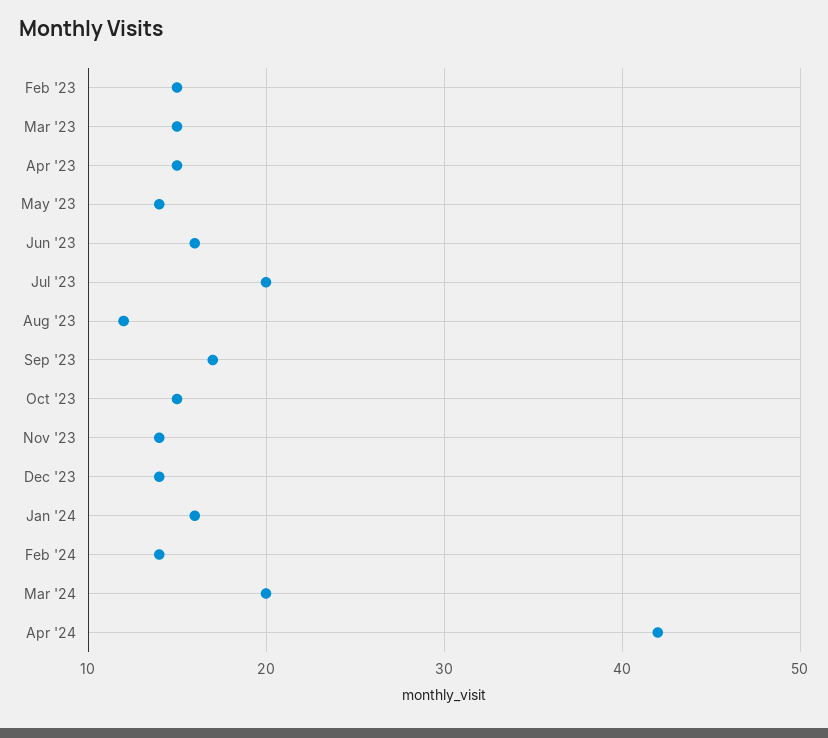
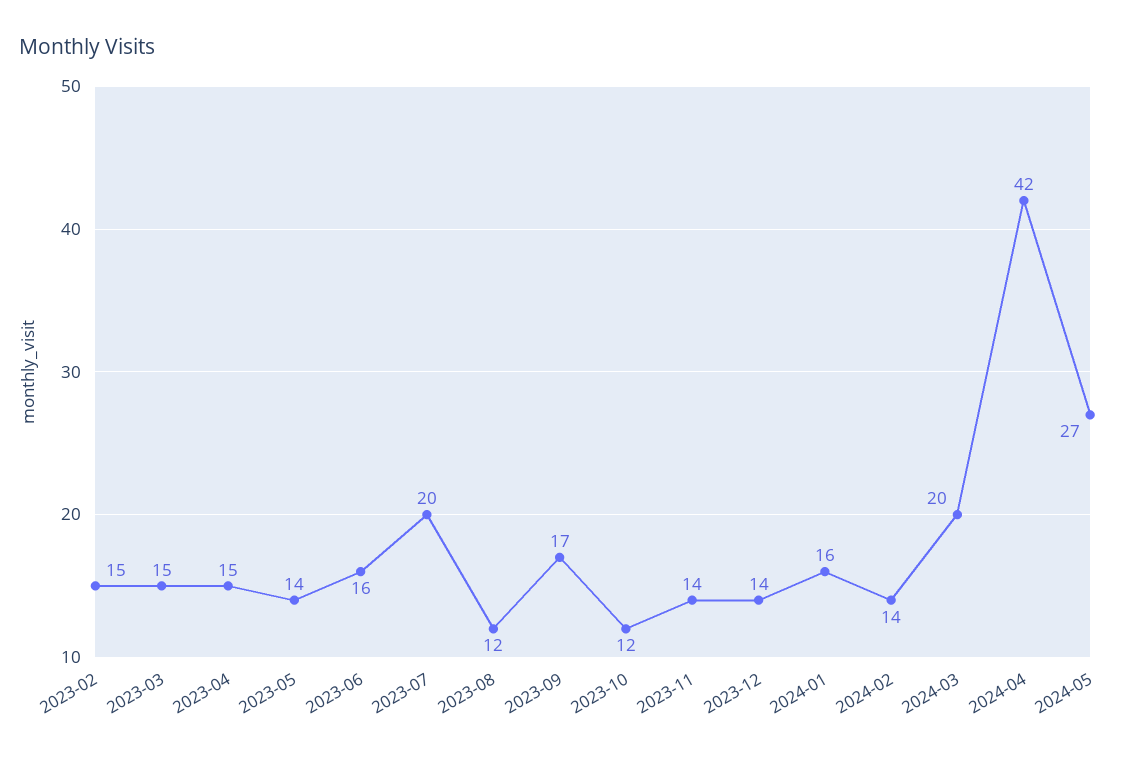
Oct '23: 15 -> 12
2024-05: none -> 27

